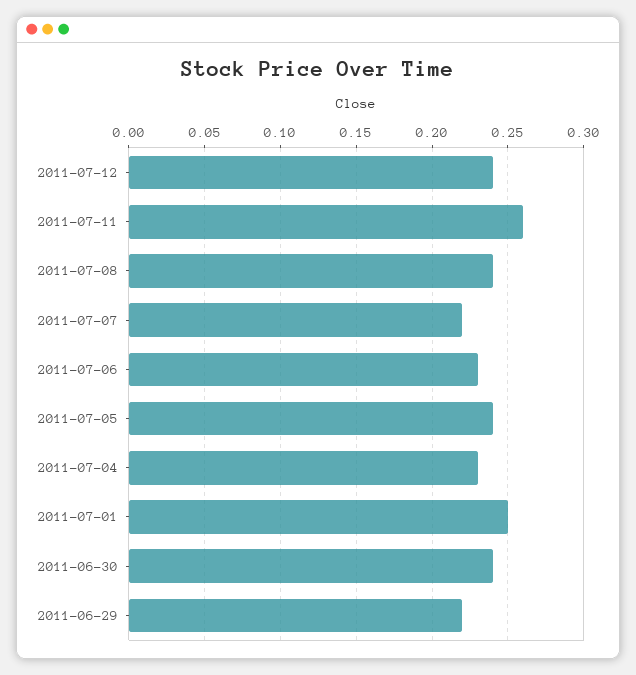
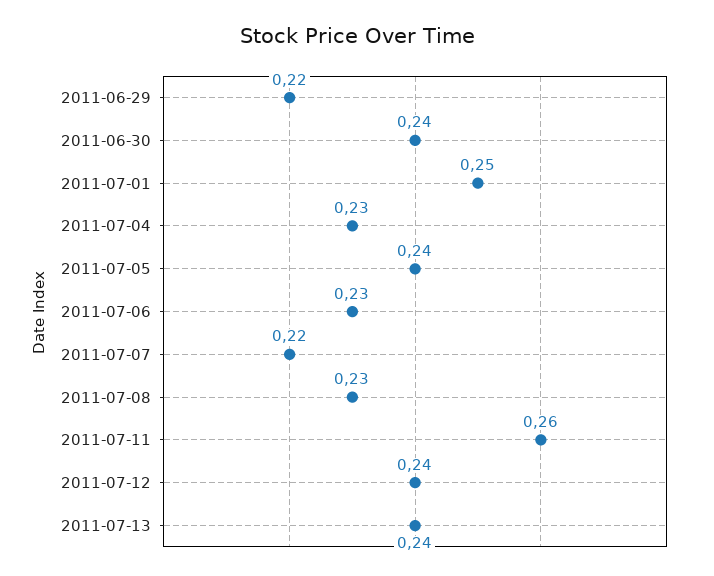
2011-07-08: 0.24 -> 0.23
2011-07-13: none -> 0.24

